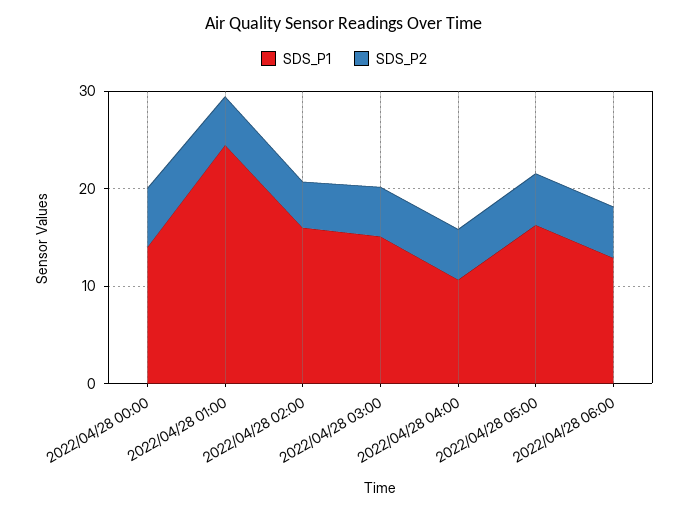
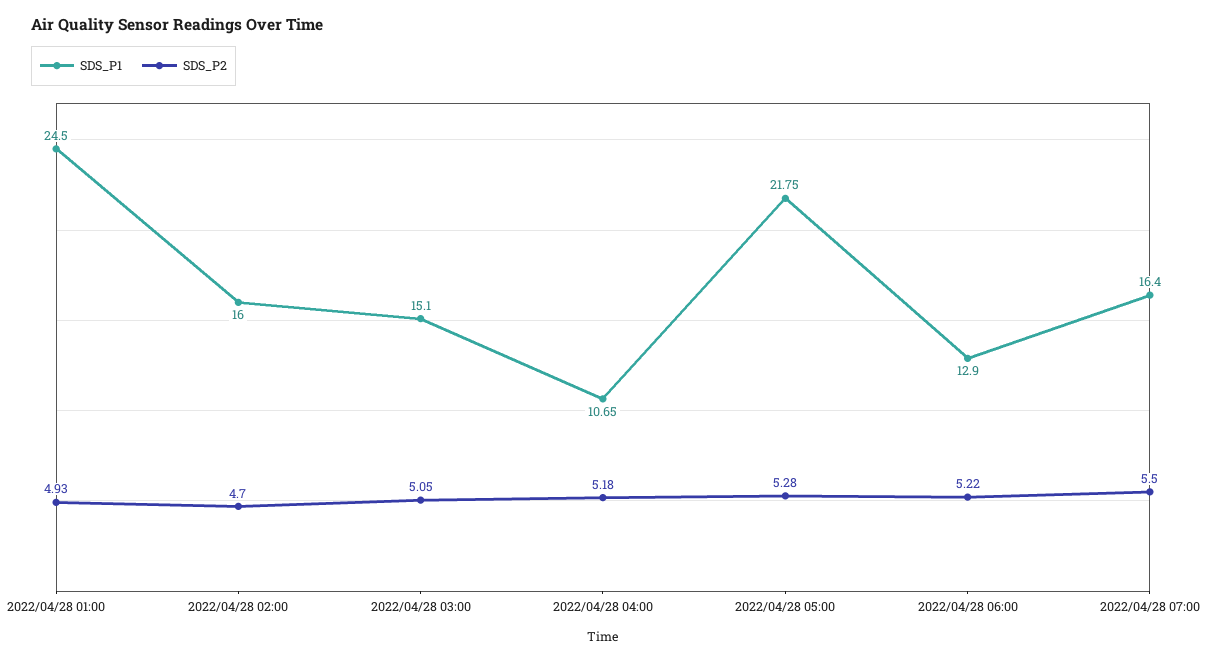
SDS_P1, 2022/04/28 00:00: 14 -> none
SDS_P2, 2022/04/28 00:00: 6 -> none
SDS_P1, 2022/04/28 05:00: 16 -> 21.75
SDS_P1, 2022/04/28 07:00: none -> 16.4
SDS_P2, 2022/04/28 07:00: none -> 5.5

